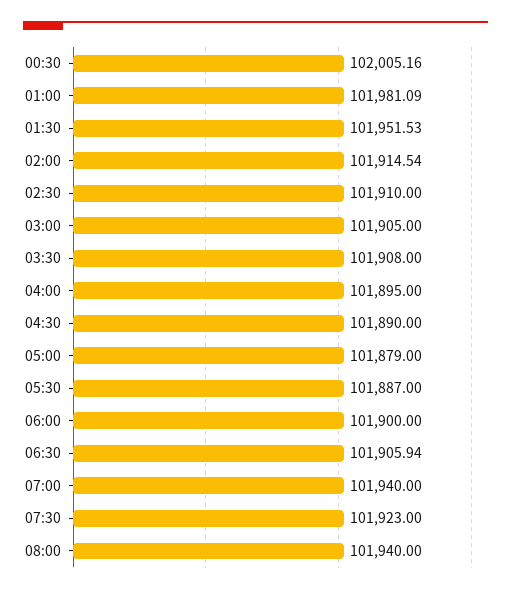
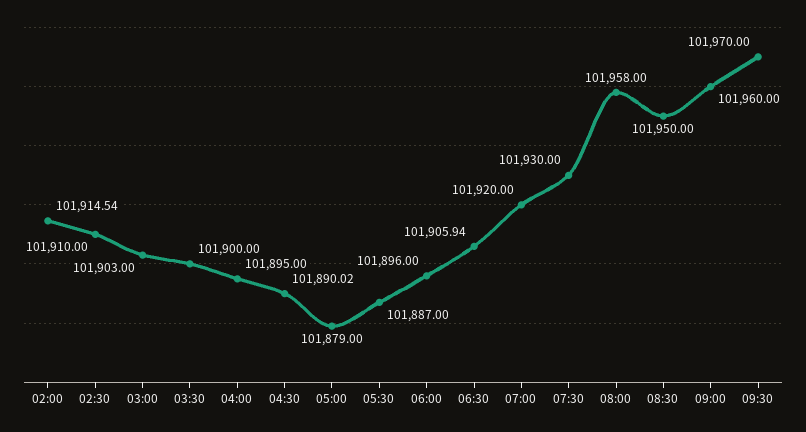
00:30: 102005.16 -> none
01:00: 101981.09 -> none
01:30: 101951.53 -> none
03:00: 101905 -> 101903
03:30: 101908 -> 101900
04:30: 101890 -> 101890.02
06:00: 101900 -> 101896
07:00: 101940 -> 101920
07:30: 101923 -> 101930
08:00: 101940 -> 101958
08:30: none -> 101950
09:00: none -> 101960
09:30: none -> 101970

